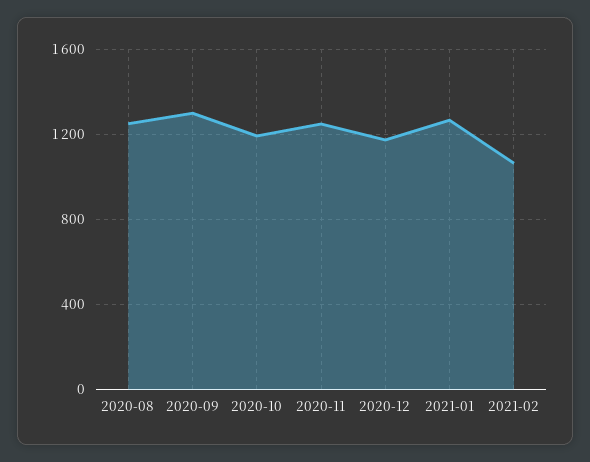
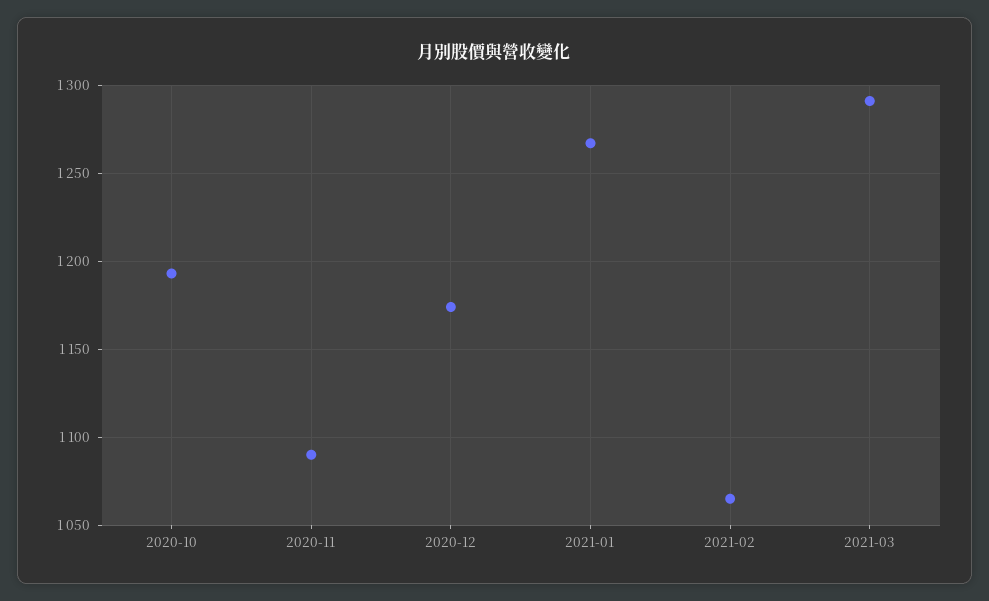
2020-08: 1250 -> none
2020-09: 1300 -> none
2020-11: 1250 -> 1090
2021-03: none -> 1290

